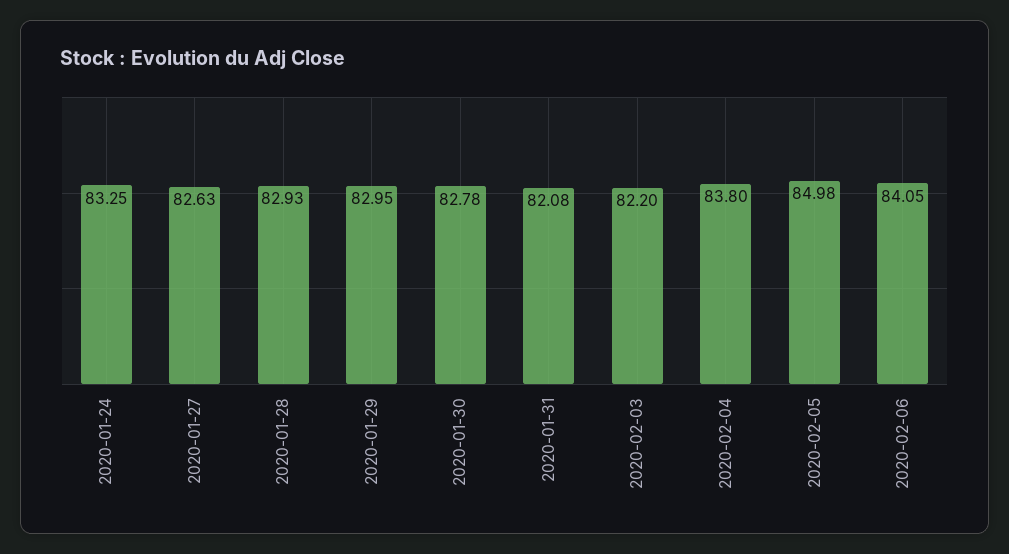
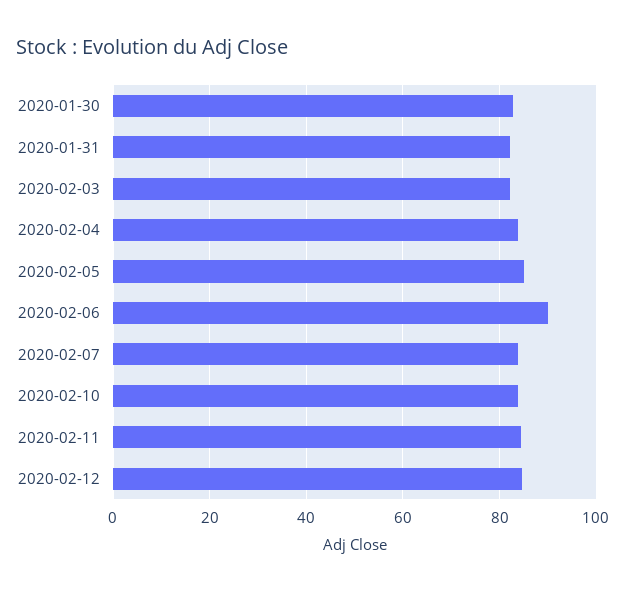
2020-01-24: 83.25 -> none
2020-01-27: 82.63 -> none
2020-01-28: 82.93 -> none
2020-01-29: 82.95 -> none
2020-02-06: 84.05 -> 90
2020-02-07: none -> 84
2020-02-10: none -> 84
2020-02-11: none -> 84
2020-02-12: none -> 84

